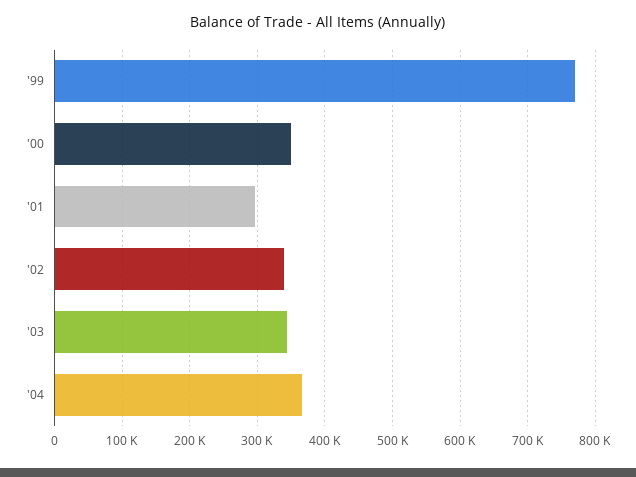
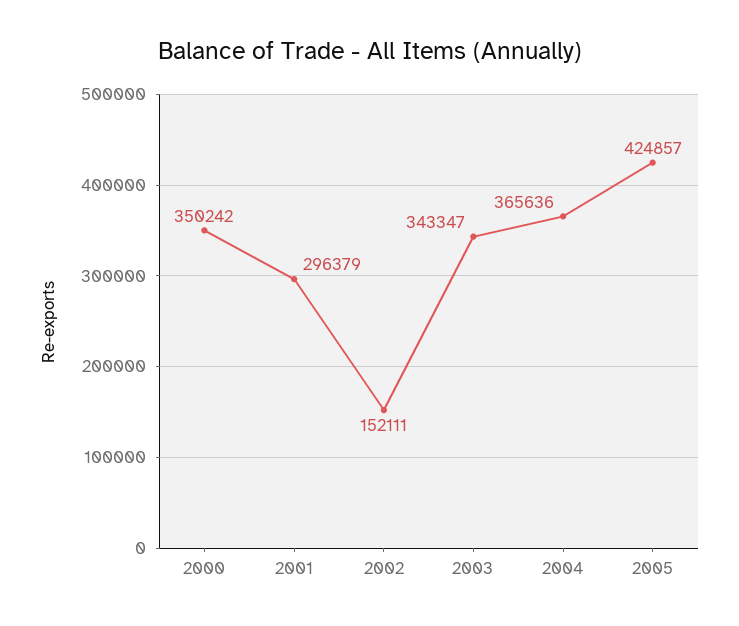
'99: 770000 -> none
'02: 340000 -> 152111
2005: none -> 424857

